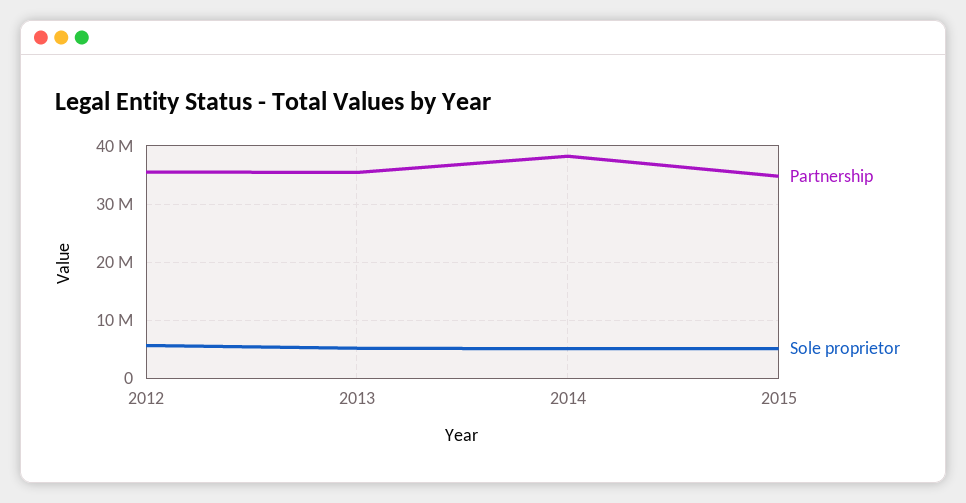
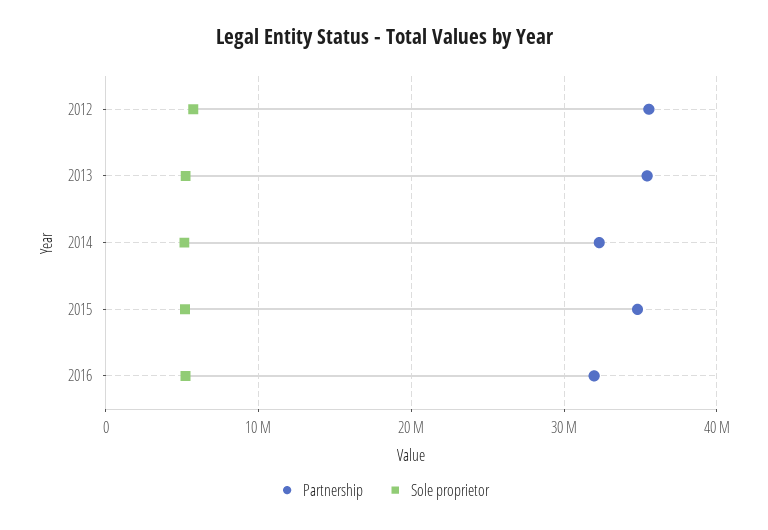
Partnership, 2014: 38000000 -> 32000000
Partnership, 2016: none -> 32000000
Sole proprietor, 2016: none -> 5000000

